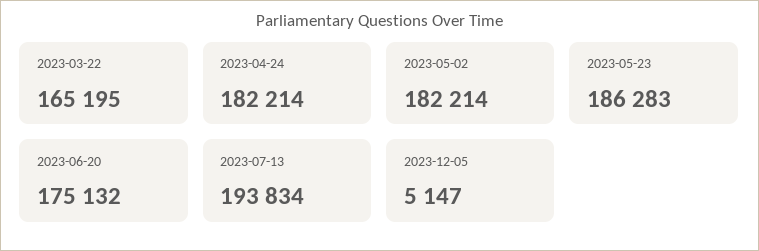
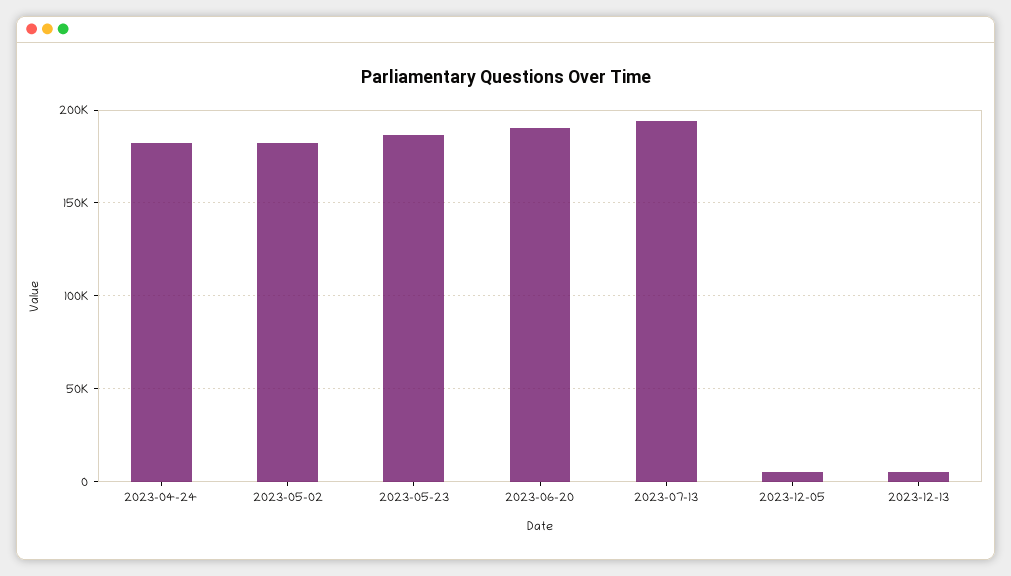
2023-03-22: 165195 -> none
2023-06-20: 175132 -> 190000
2023-12-13: none -> 5000

